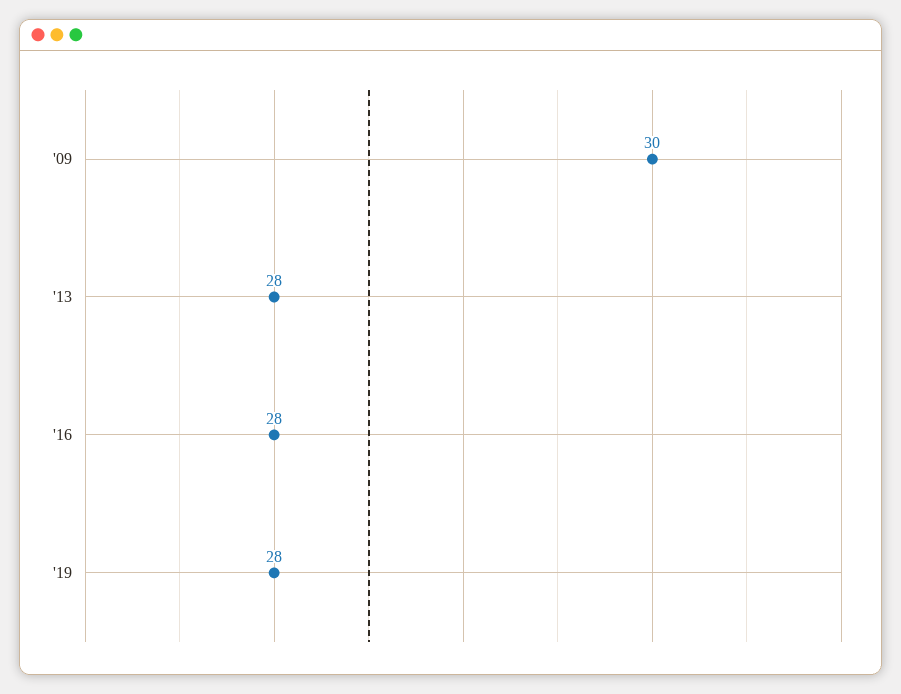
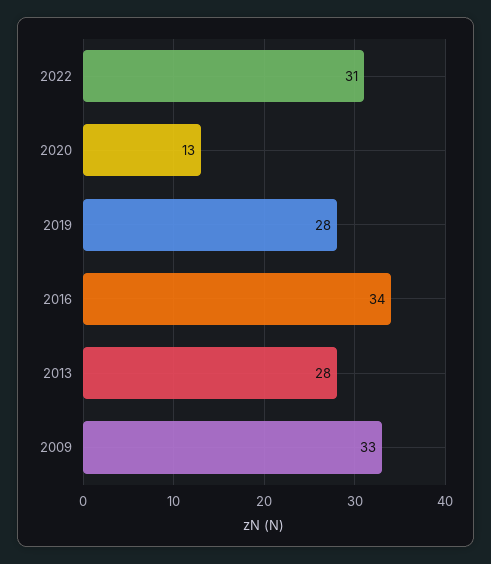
'09: 30 -> 33
'16: 28 -> 34
2022: none -> 31
2020: none -> 13

